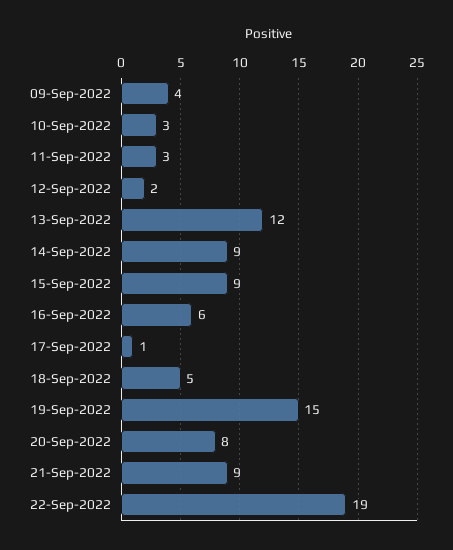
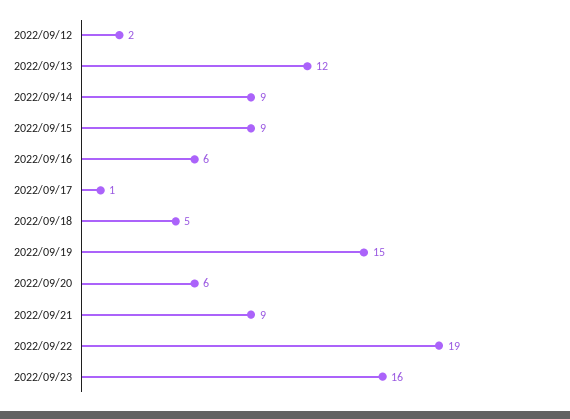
09-Sep-2022: 4 -> none
10-Sep-2022: 3 -> none
11-Sep-2022: 3 -> none
20-Sep-2022: 8 -> 6
2022/09/23: none -> 16

